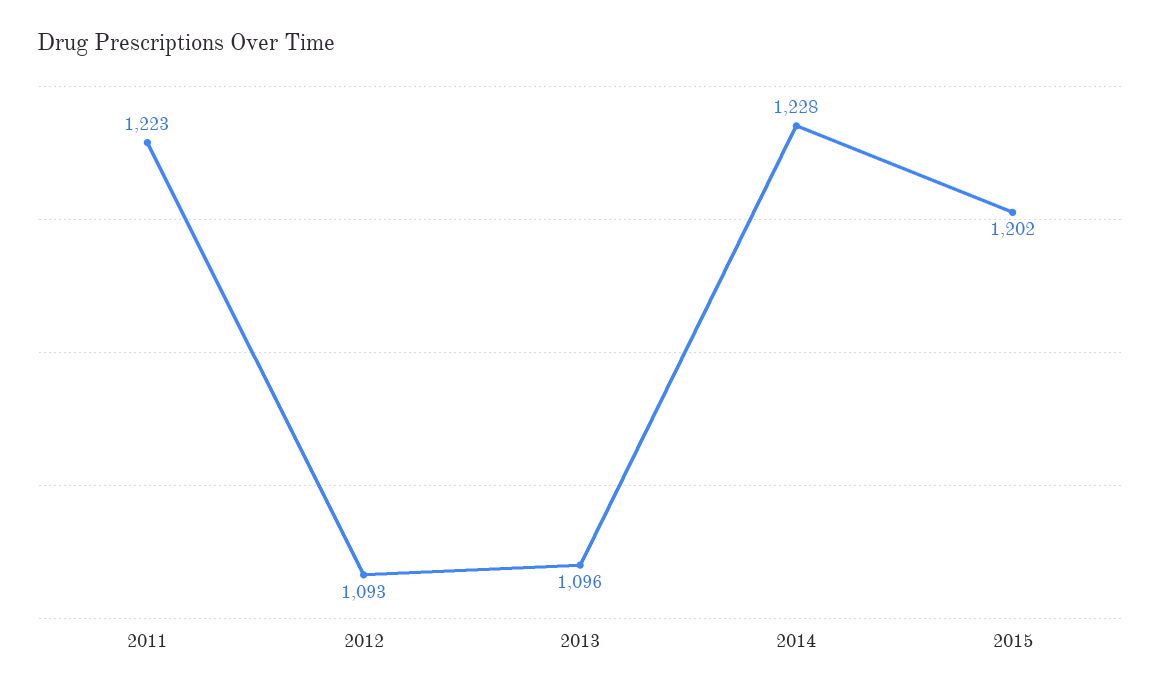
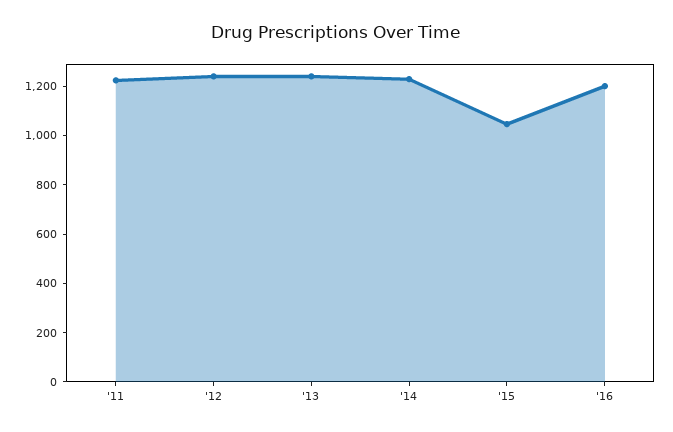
2012: 1093 -> 1250
2013: 1096 -> 1250
2015: 1202 -> 1050
'16: none -> 1200

